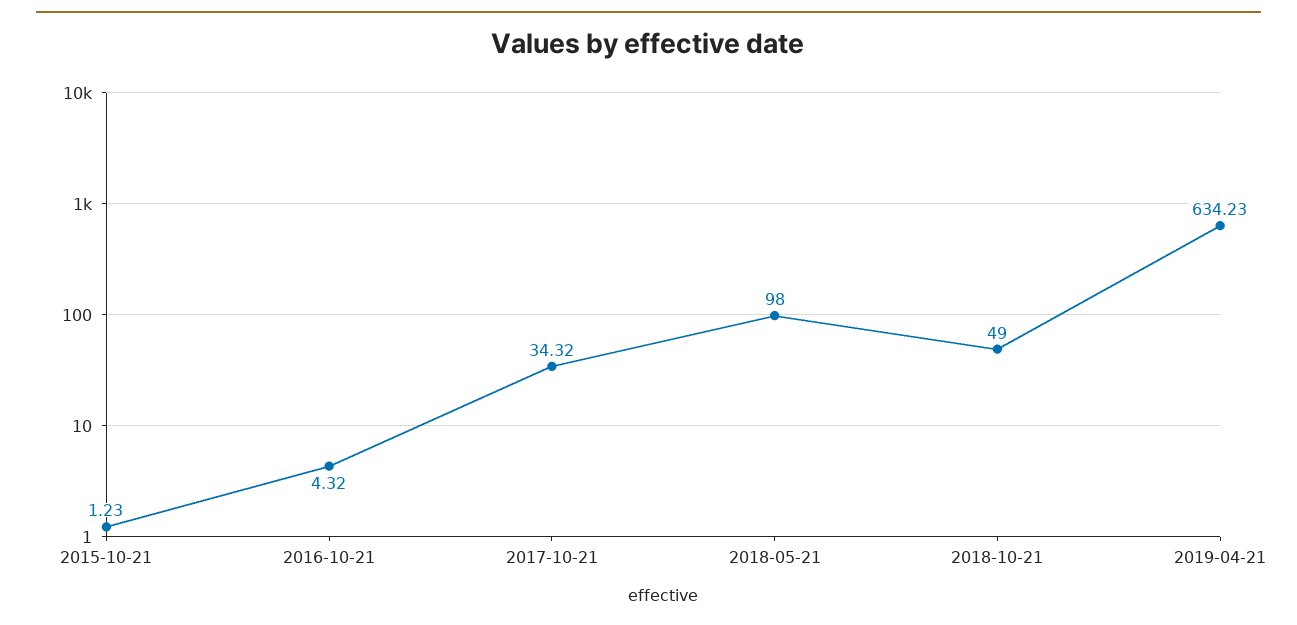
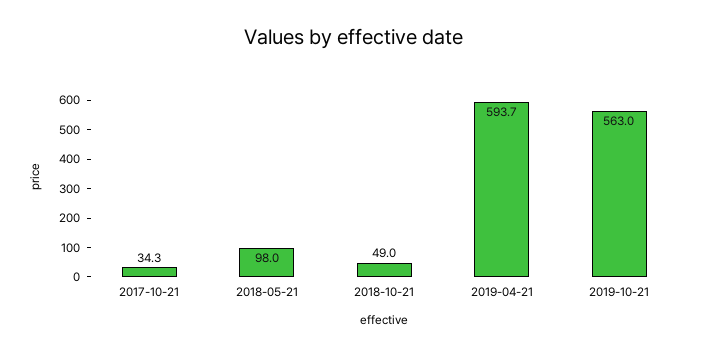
2015-10-21: 1.23 -> none
2016-10-21: 4.32 -> none
2019-04-21: 634.23 -> 593.7
2019-10-21: none -> 563

